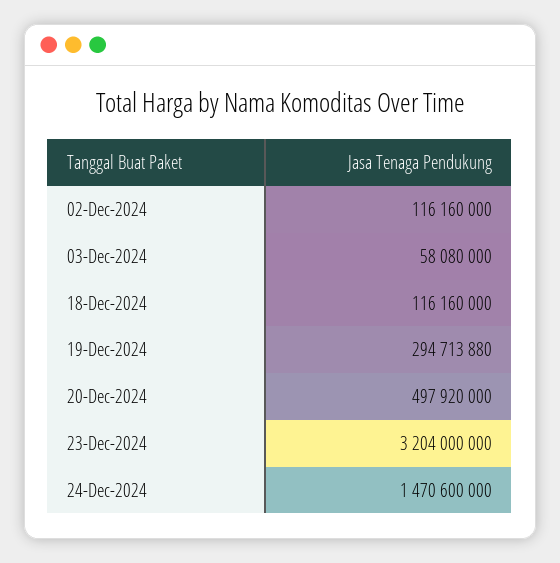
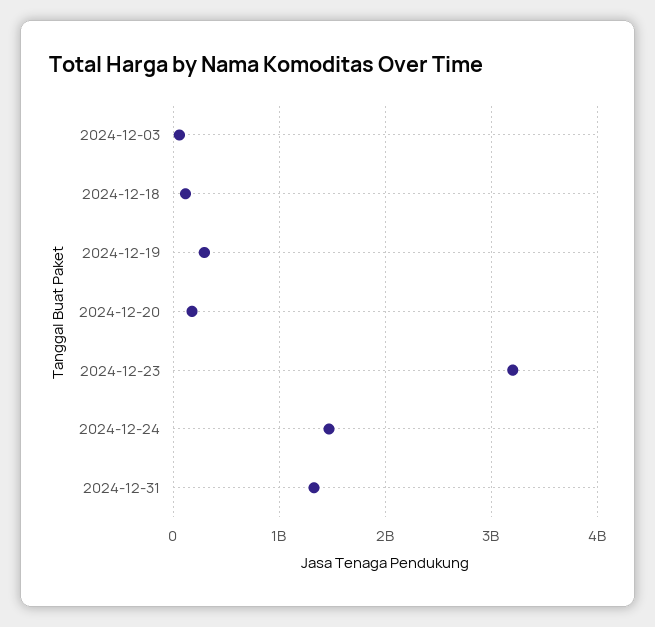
02-Dec-2024: 116160000 -> none
20-Dec-2024: 497920000 -> 200000000
2024-12-31: none -> 1300000000

